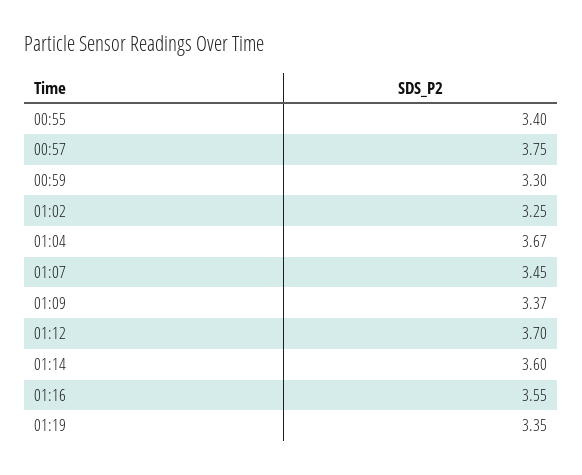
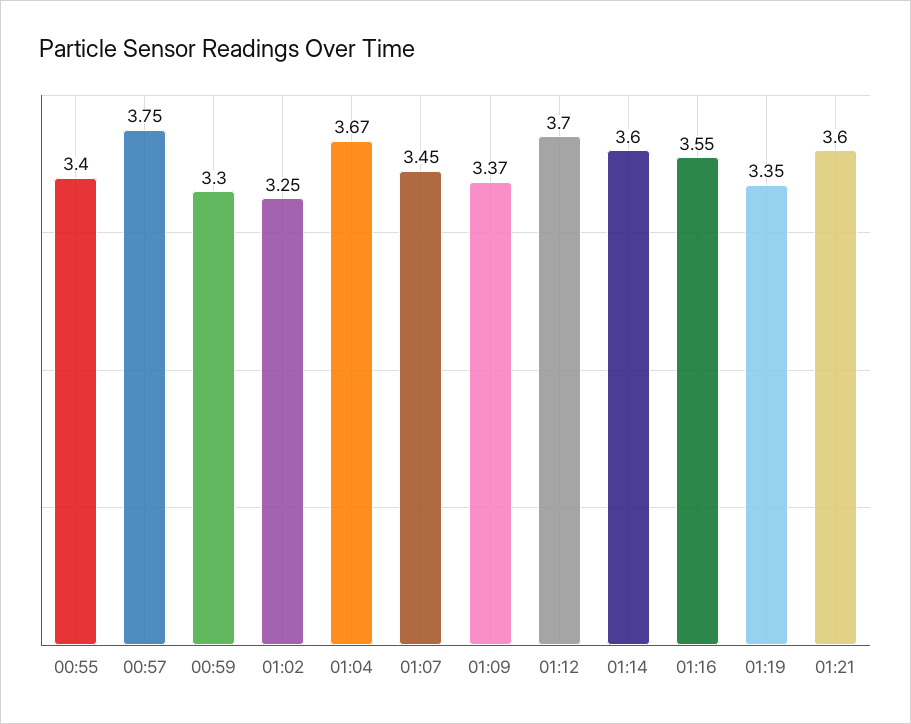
01:21: none -> 3.6

